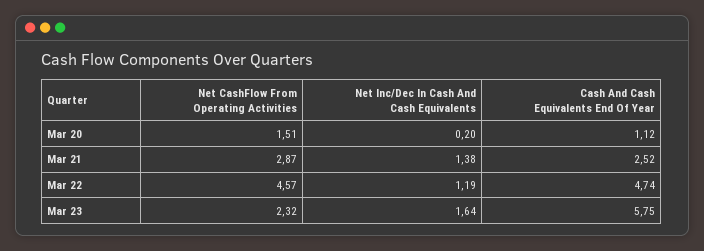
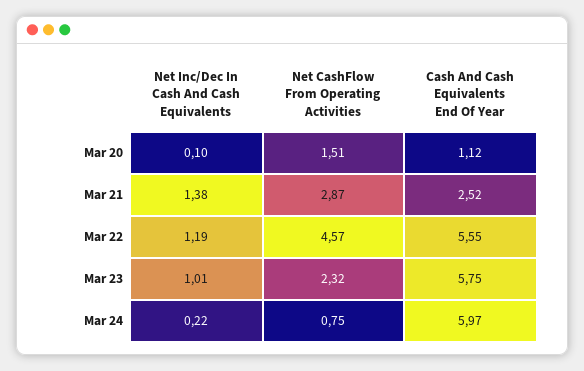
Net Inc/Dec In Cash And Cash Equivalents, Mar 20: 0.2 -> 0.1
Cash And Cash Equivalents End Of Year, Mar 22: 4.74 -> 5.55
Net Inc/Dec In Cash And Cash Equivalents, Mar 23: 1.64 -> 1.01
Net Inc/Dec In Cash And Cash Equivalents, Mar 24: none -> 0.22
Net CashFlow From Operating Activities, Mar 24: none -> 0.75
Cash And Cash Equivalents End Of Year, Mar 24: none -> 5.97

